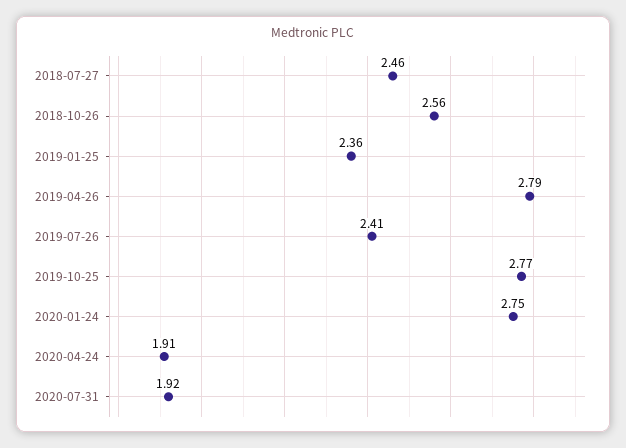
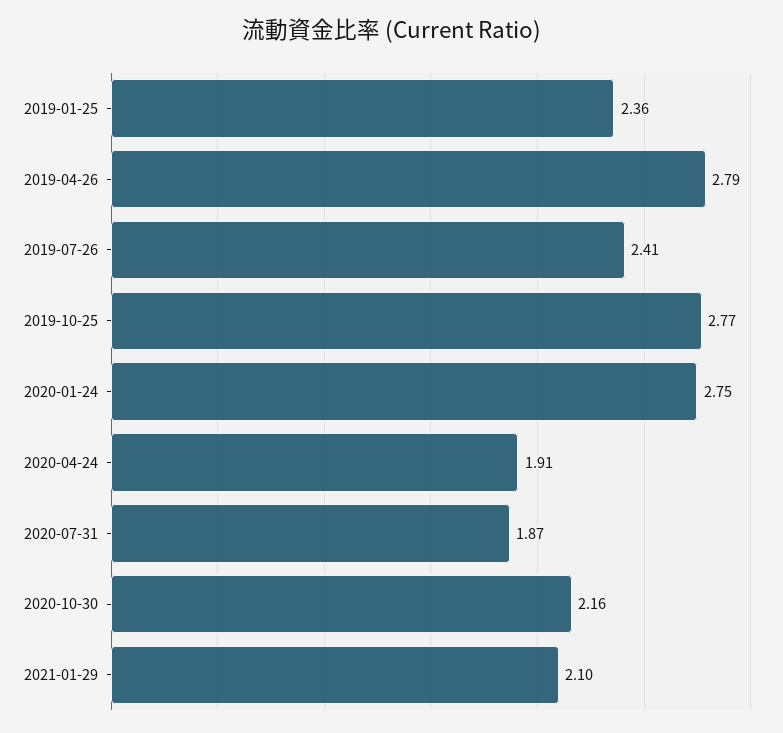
2018-07-27: 2.46 -> none
2018-10-26: 2.56 -> none
2020-07-31: 1.92 -> 1.87
2020-10-30: none -> 2.16
2021-01-29: none -> 2.1

